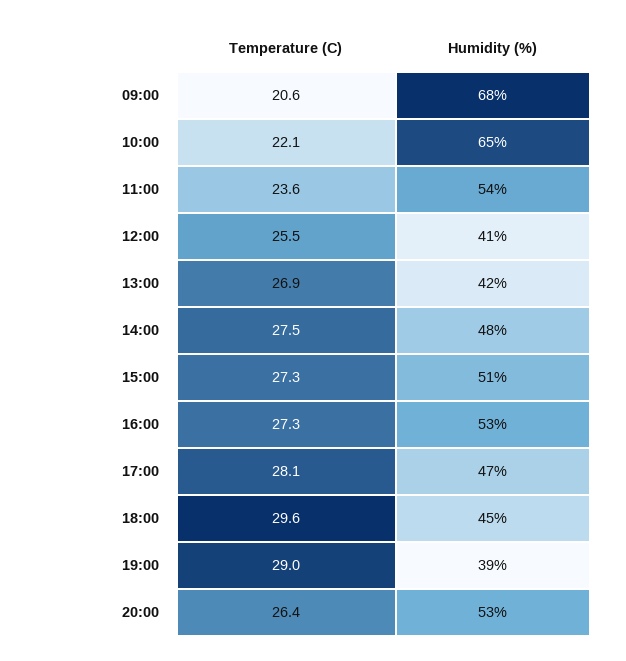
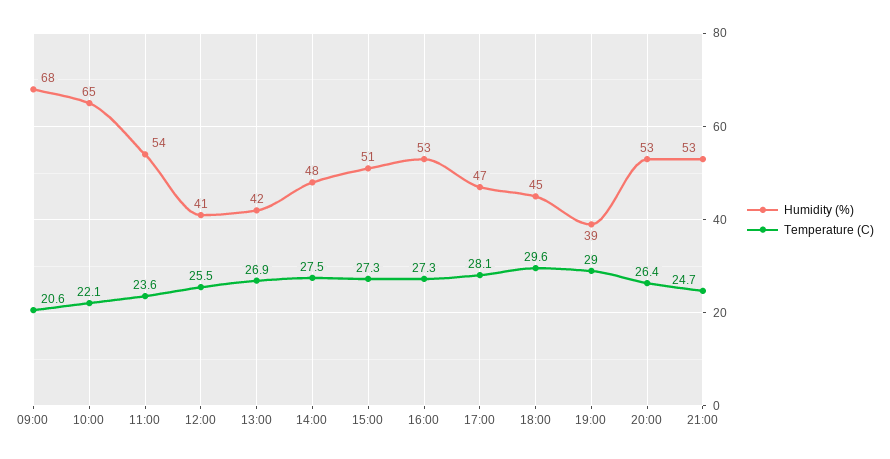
Humidity (%), 21:00: none -> 53
Temperature (C), 21:00: none -> 24.7

